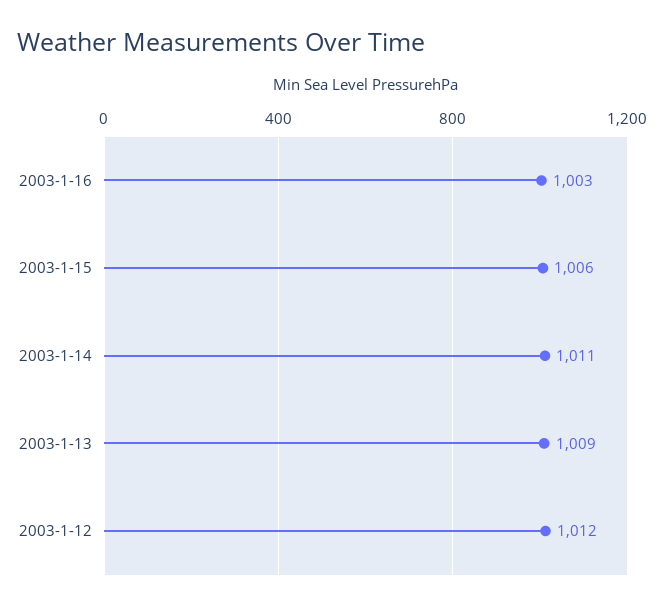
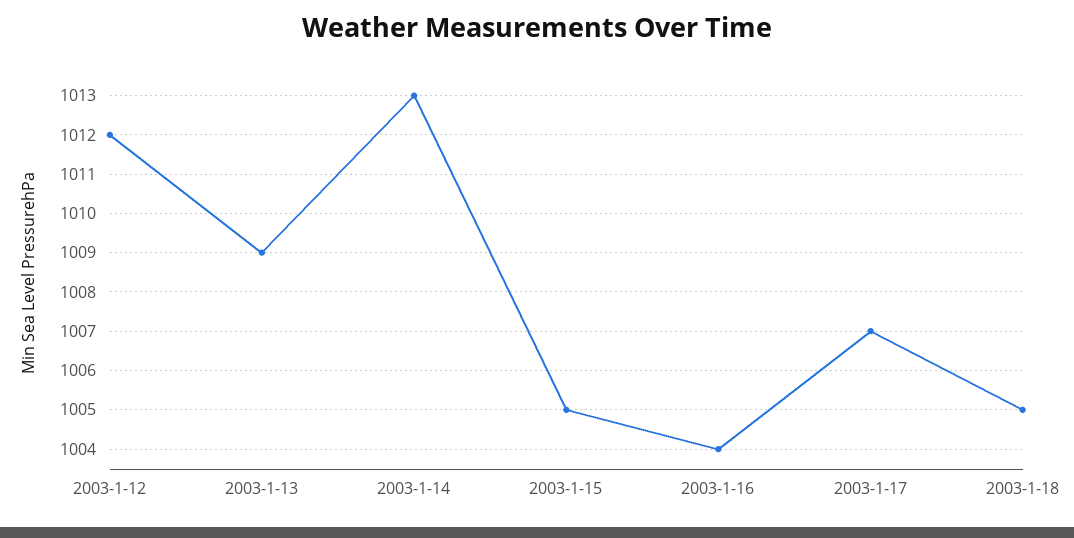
2003-1-16: 1003 -> 1004
2003-1-15: 1006 -> 1005
2003-1-14: 1011 -> 1013
2003-1-17: none -> 1007
2003-1-18: none -> 1005

